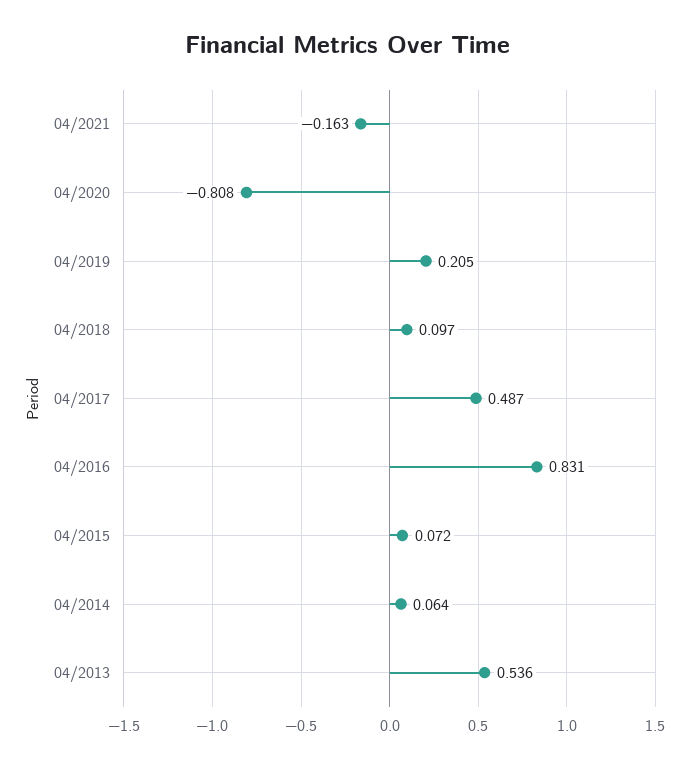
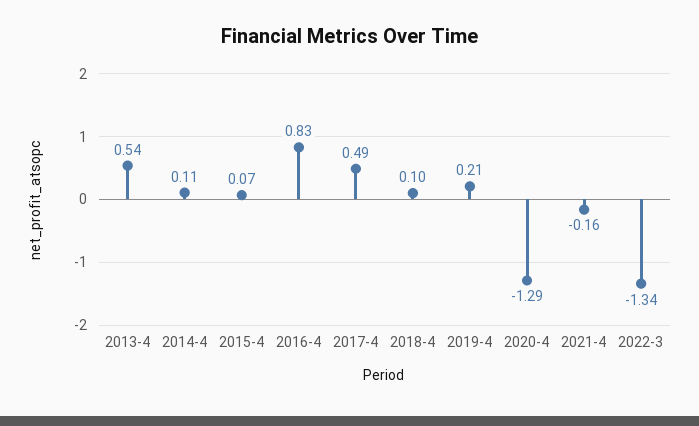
04/2020: -0.808 -> -1.29
04/2014: 0.064 -> 0.11
2022-3: none -> -1.34

